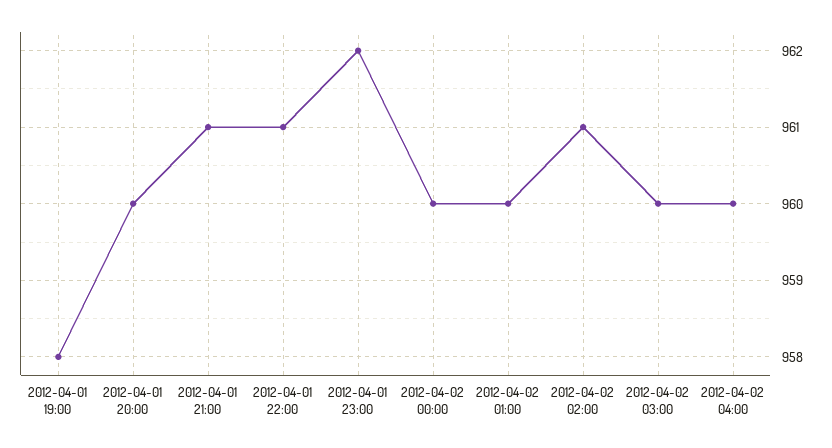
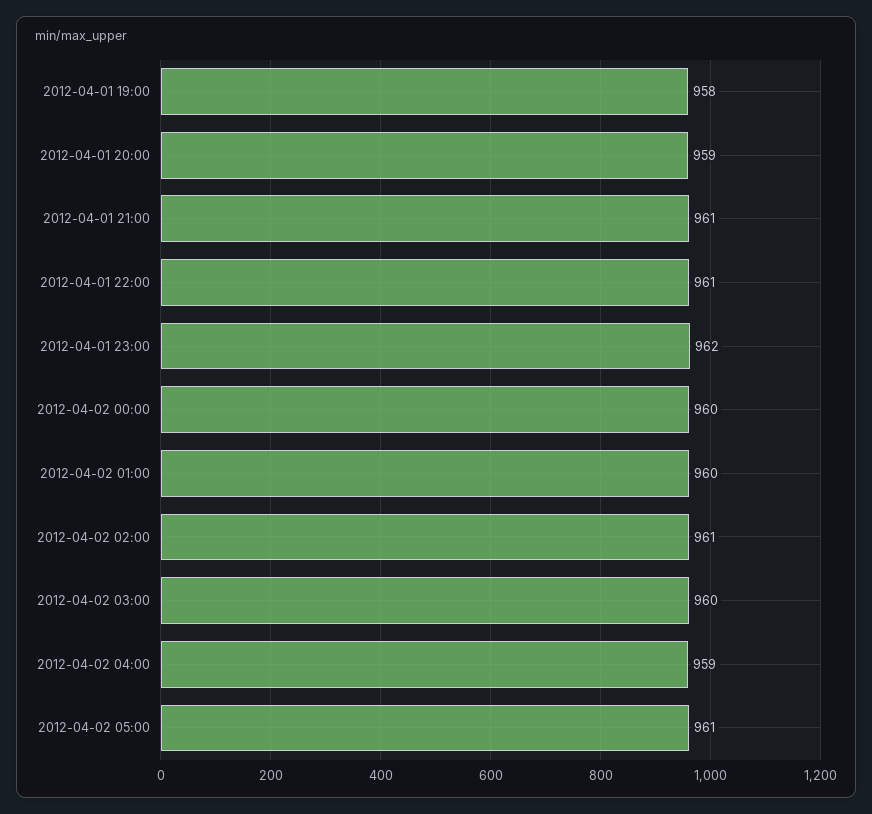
2012-04-01 20:00: 960 -> 959
2012-04-02 04:00: 960 -> 959
2012-04-02 05:00: none -> 961

